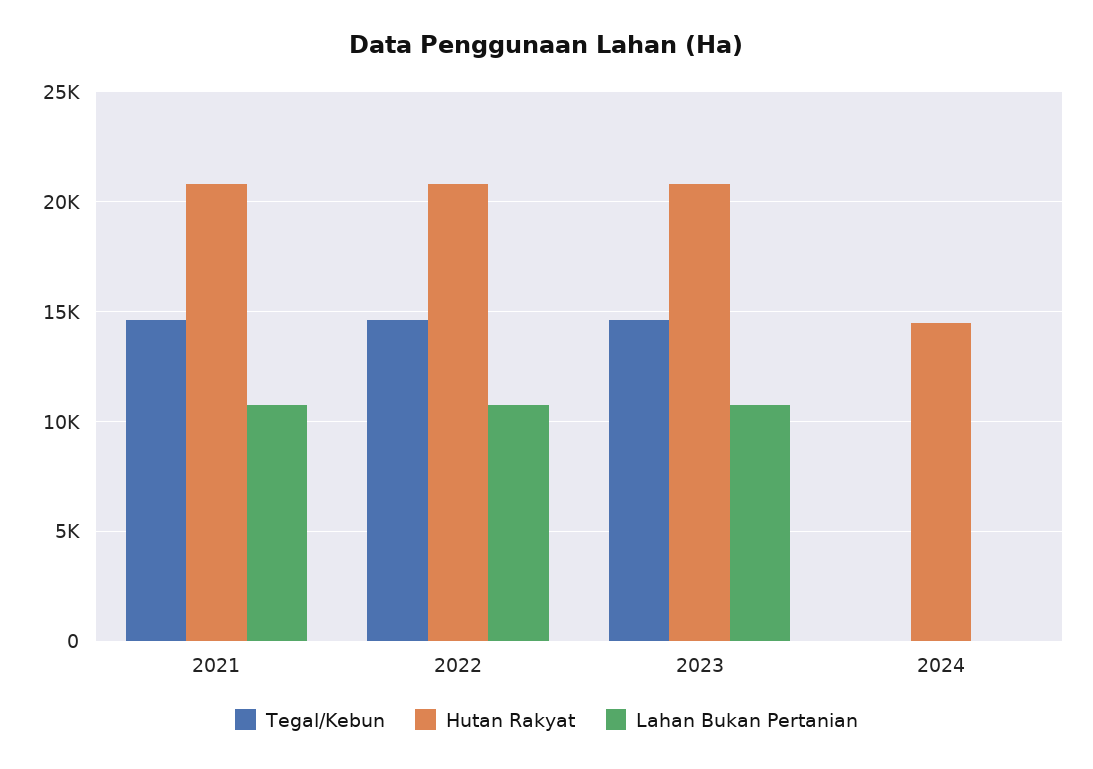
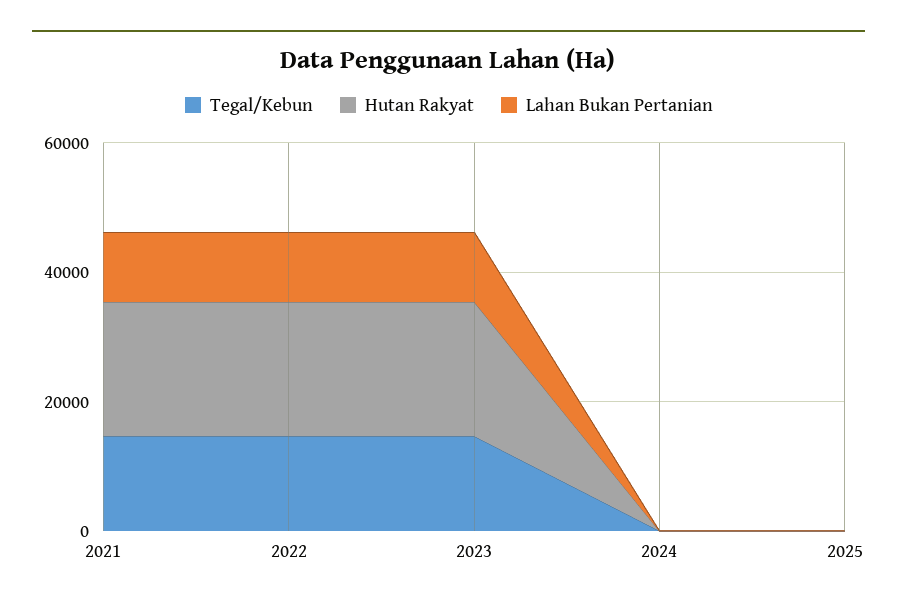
Hutan Rakyat, 2024: 14500 -> 0
Tegal/Kebun, 2025: none -> 0
Hutan Rakyat, 2025: none -> 0
Lahan Bukan Pertanian, 2025: none -> 0

